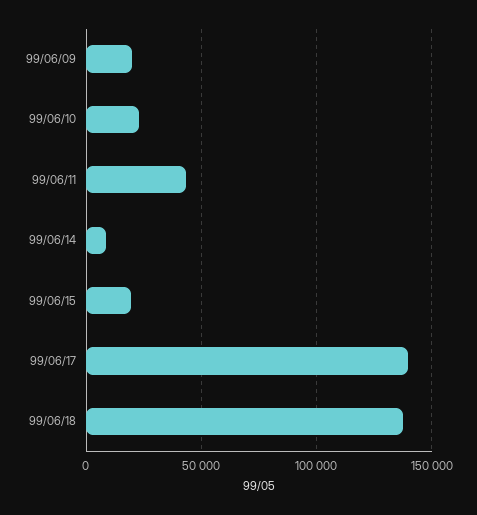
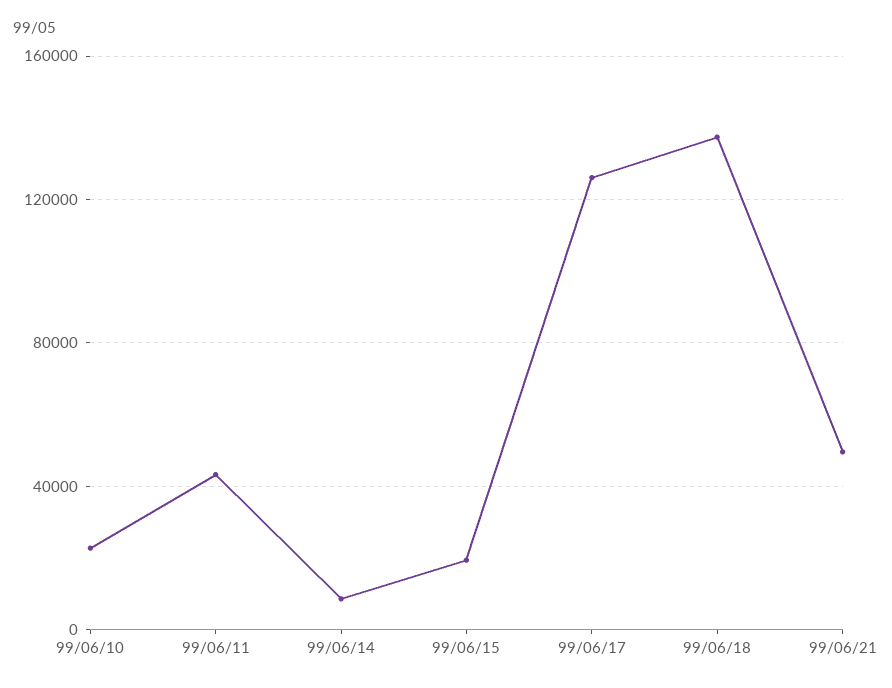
99/06/09: 20000 -> none
99/06/17: 140000 -> 125000
99/06/21: none -> 50000

